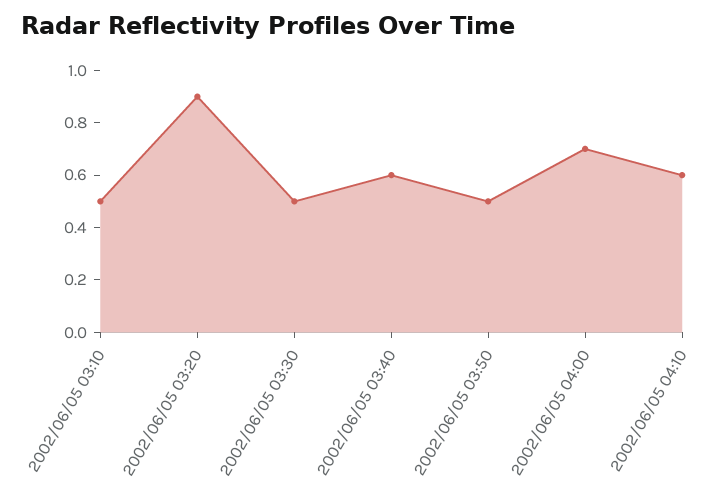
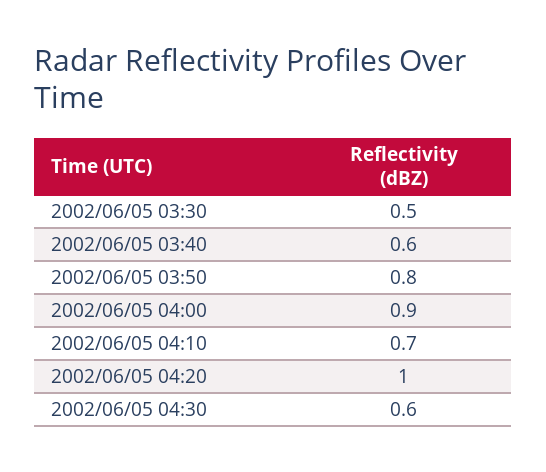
2002/06/05 03:10: 0.5 -> none
2002/06/05 03:20: 0.9 -> none
2002/06/05 03:50: 0.5 -> 0.8
2002/06/05 04:00: 0.7 -> 0.9
2002/06/05 04:10: 0.6 -> 0.7
2002/06/05 04:20: none -> 1
2002/06/05 04:30: none -> 0.6

